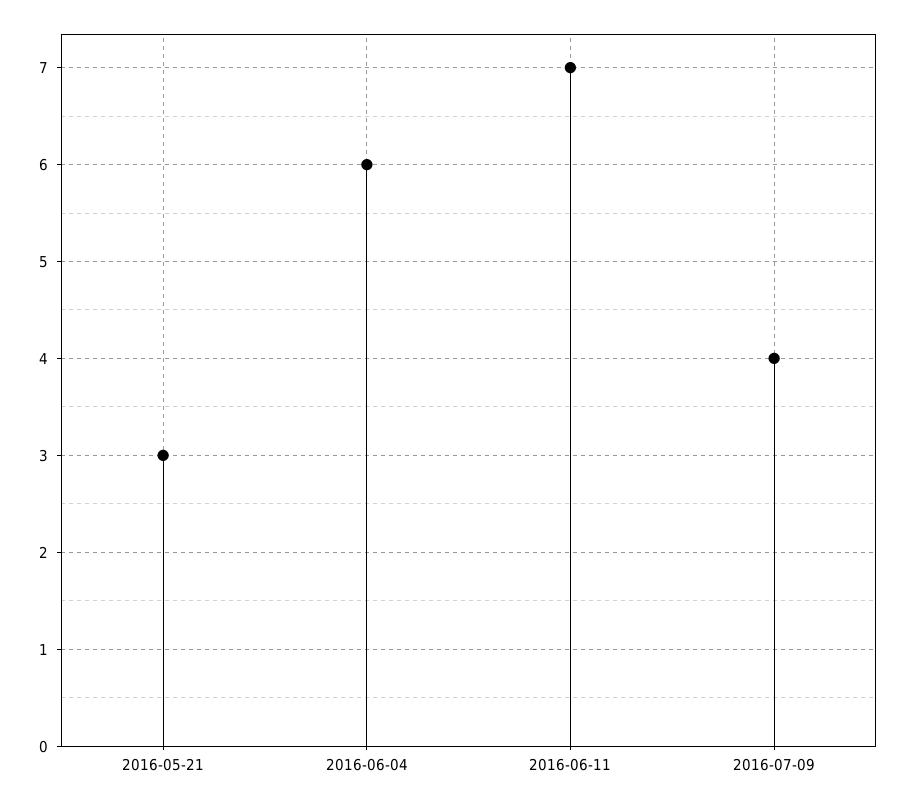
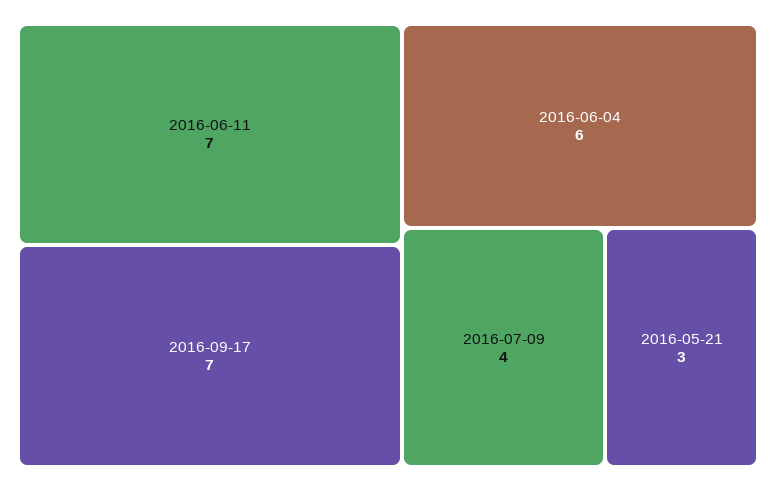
2016-09-17: none -> 7

